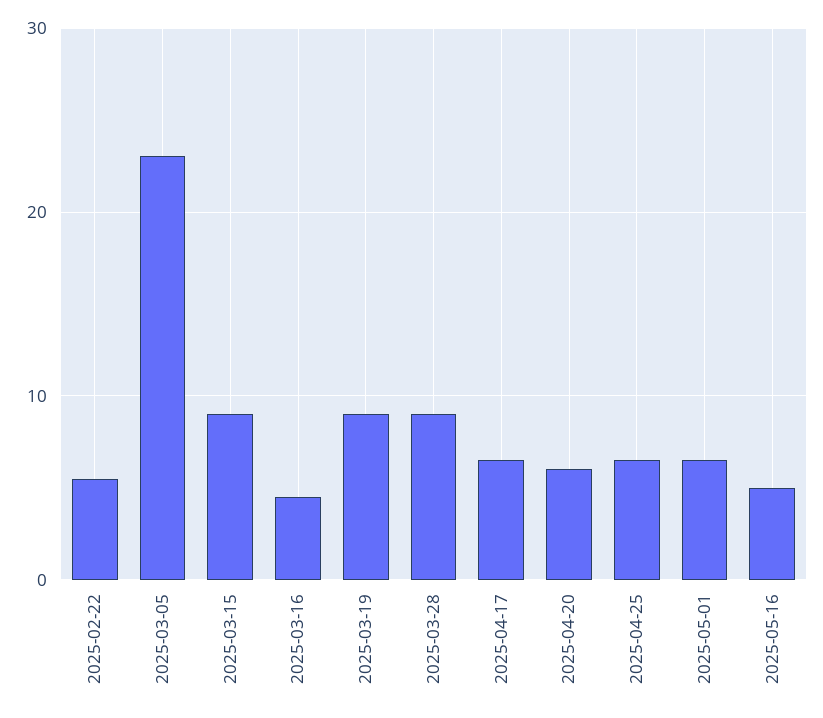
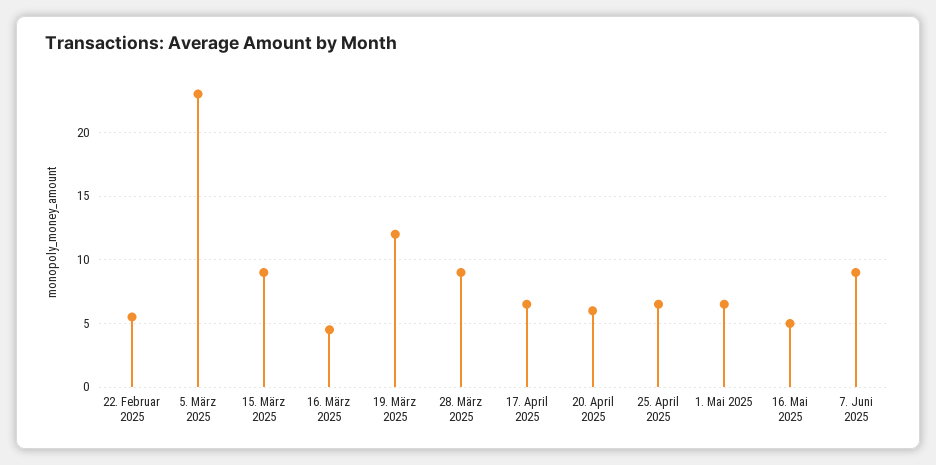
2025-03-19: 9 -> 12
7. Juni 2025: none -> 9

